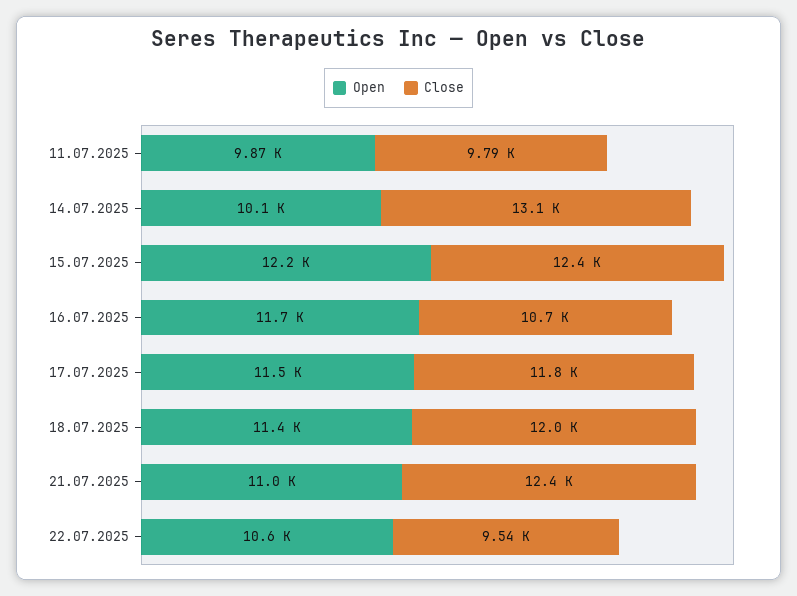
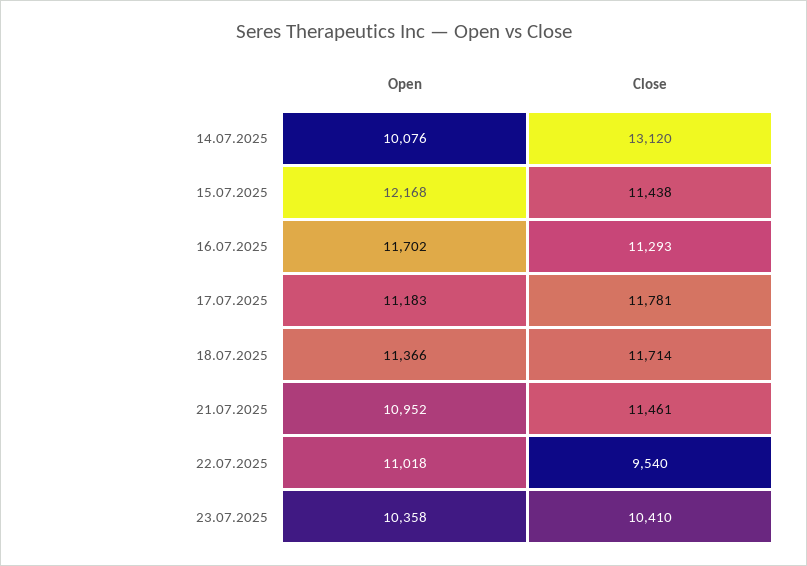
Open, 11.07.2025: 9870 -> none
Close, 11.07.2025: 9790 -> none
Close, 15.07.2025: 12400 -> 11438
Close, 16.07.2025: 10700 -> 11293
Open, 17.07.2025: 11500 -> 11183
Close, 18.07.2025: 12000 -> 11714
Close, 21.07.2025: 12400 -> 11461
Open, 22.07.2025: 10600 -> 11018
Open, 23.07.2025: none -> 10358
Close, 23.07.2025: none -> 10410

